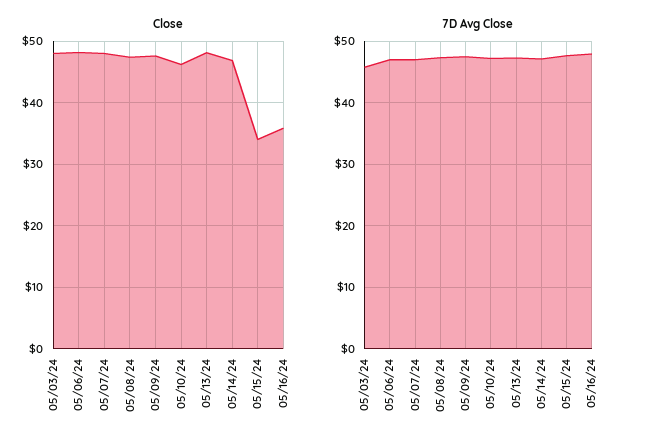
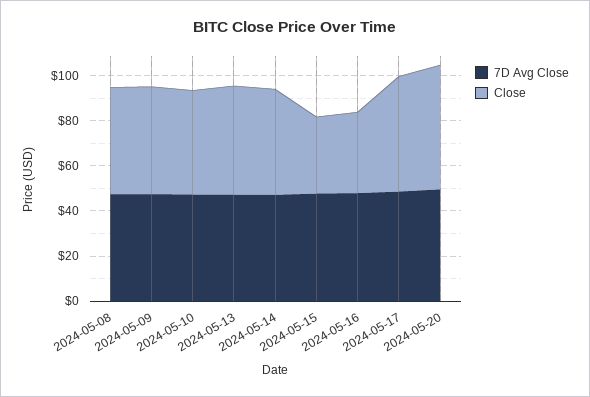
Close, 05/03/24: 48 -> none
Close, 05/06/24: 48 -> none
Close, 05/07/24: 48 -> none
7D Avg Close, 05/03/24: 46 -> none
7D Avg Close, 05/06/24: 47 -> none
7D Avg Close, 05/07/24: 47 -> none
7D Avg Close, 2024-05-17: none -> 50
Close, 2024-05-17: none -> 50
7D Avg Close, 2024-05-20: none -> 50
Close, 2024-05-20: none -> 55

